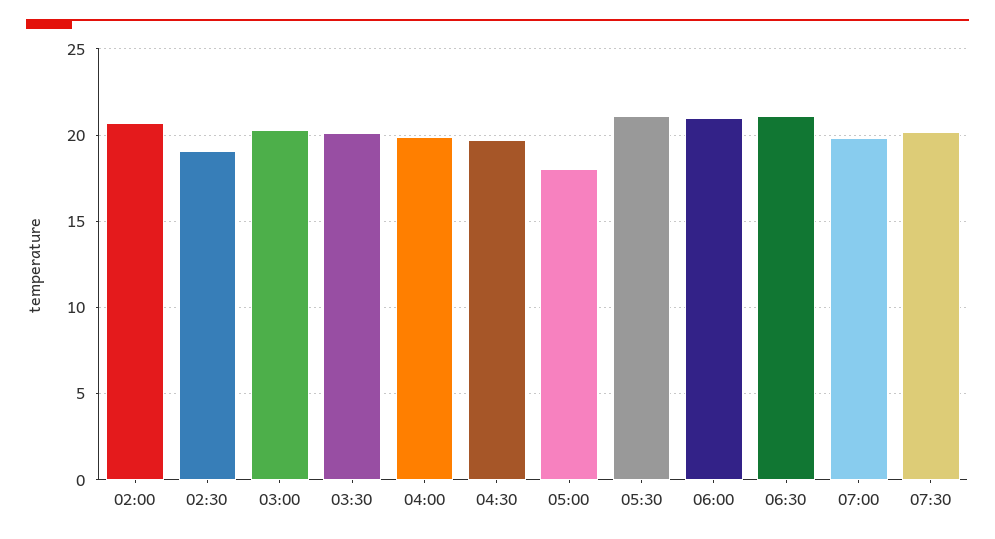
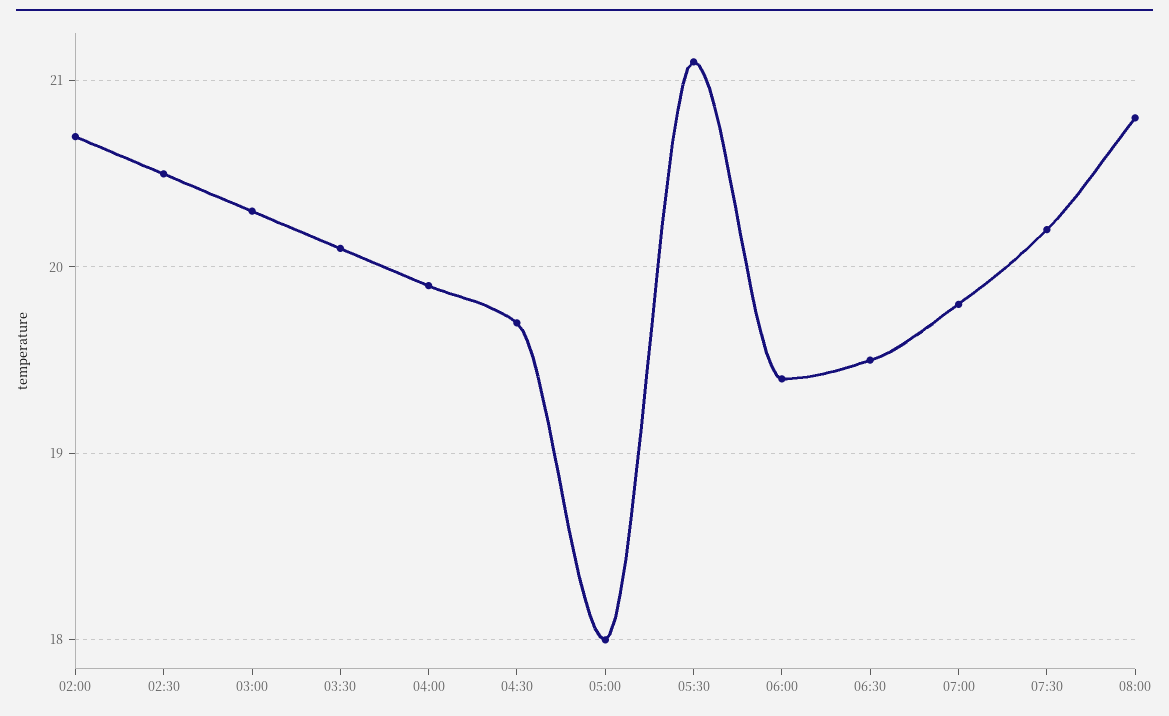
02:30: 19 -> 20.5
06:00: 21 -> 19.4
06:30: 21 -> 19.5
08:00: none -> 20.8

